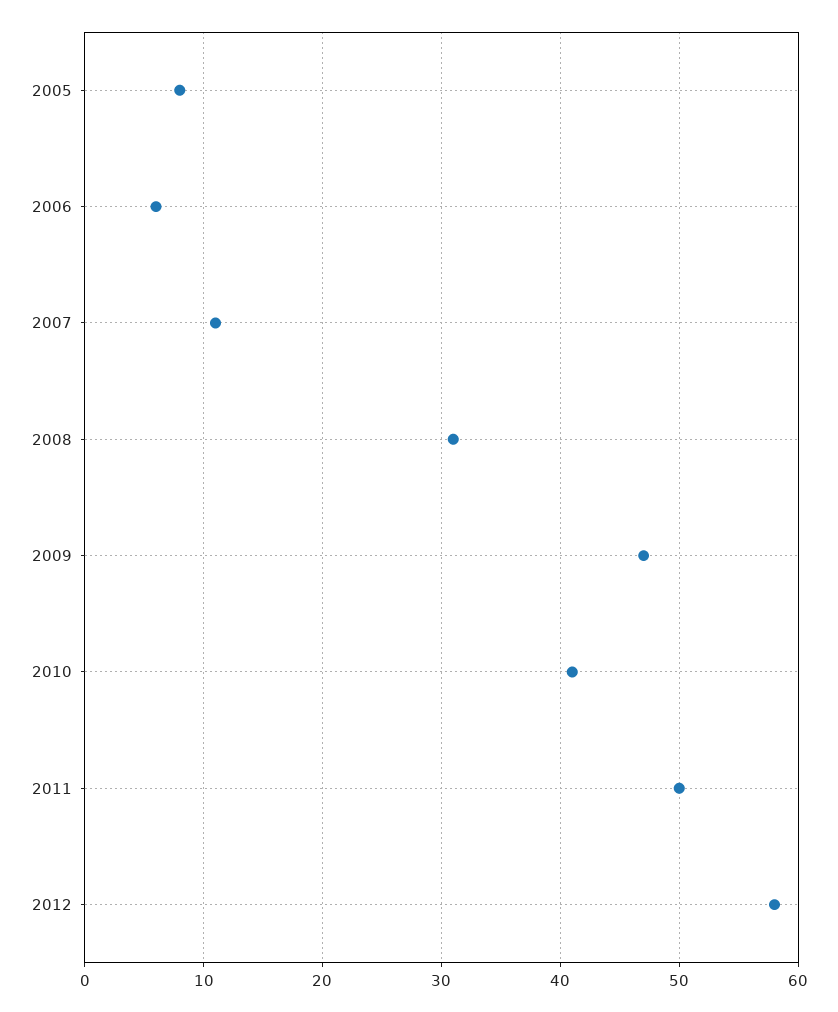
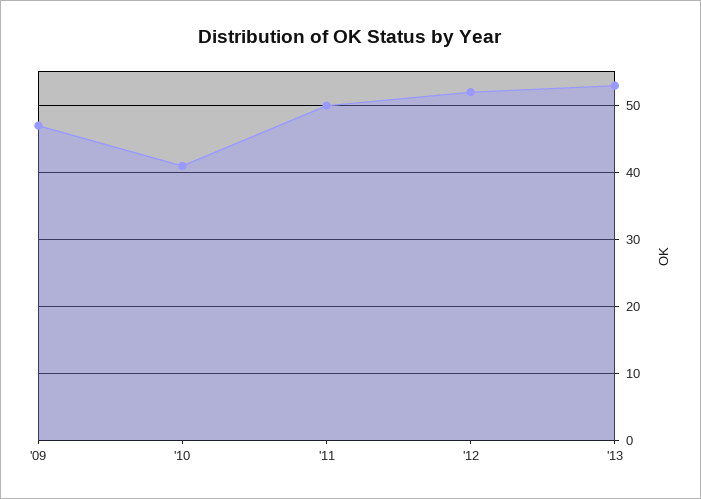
2005: 8 -> none
2006: 6 -> none
2007: 11 -> none
2008: 31 -> none
2012: 58 -> 52
'13: none -> 53

